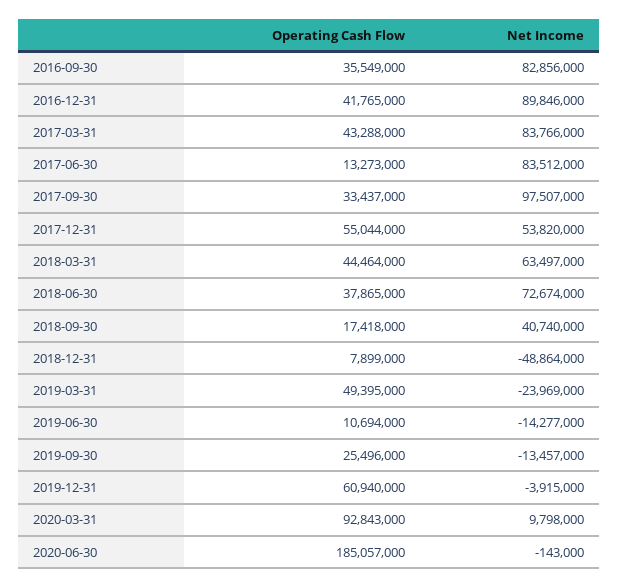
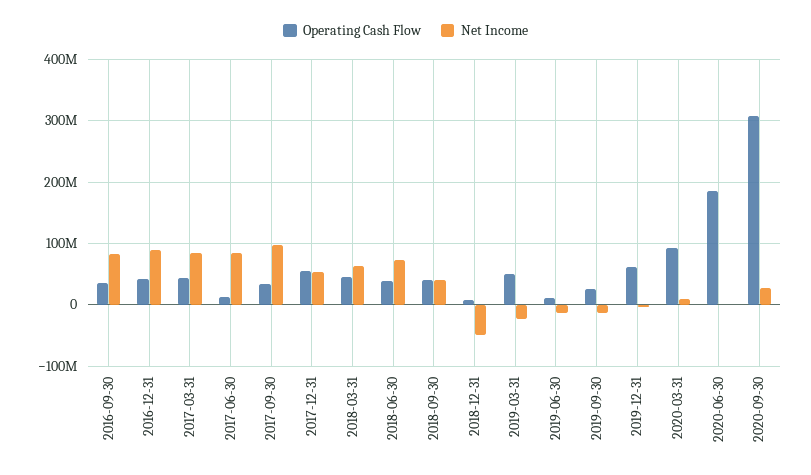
Operating Cash Flow, 2018-09-30: 17418000 -> 40000000
Operating Cash Flow, 2020-09-30: none -> 310000000
Net Income, 2020-09-30: none -> 30000000

